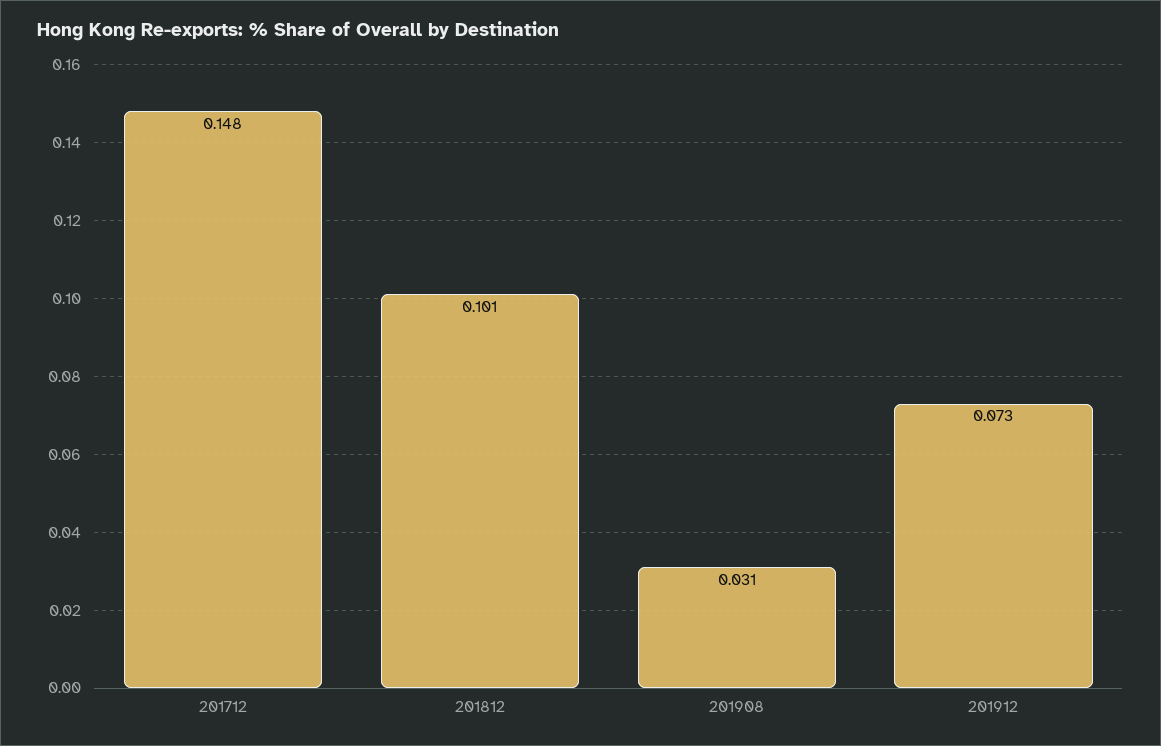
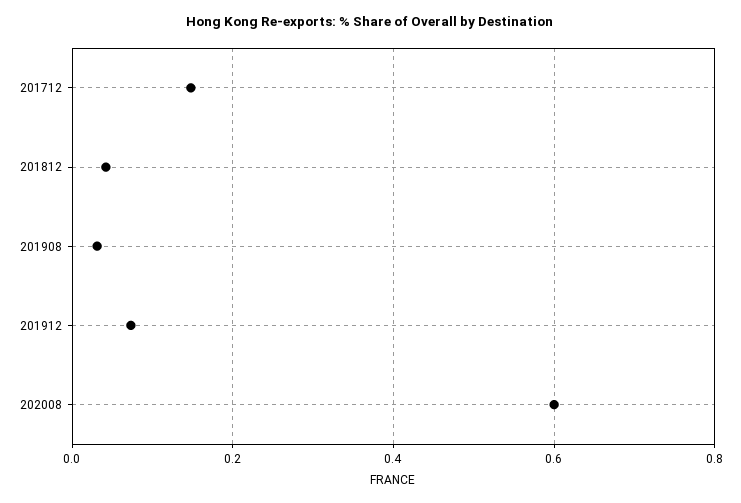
201812: 0.101 -> 0.04
202008: none -> 0.6

